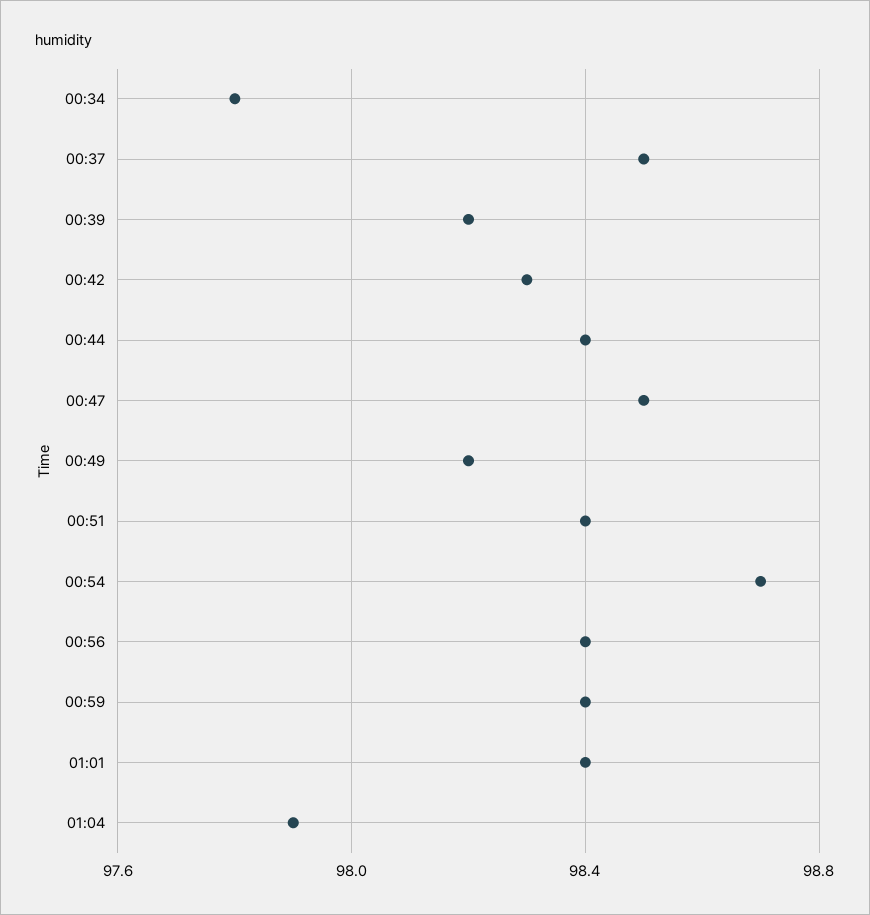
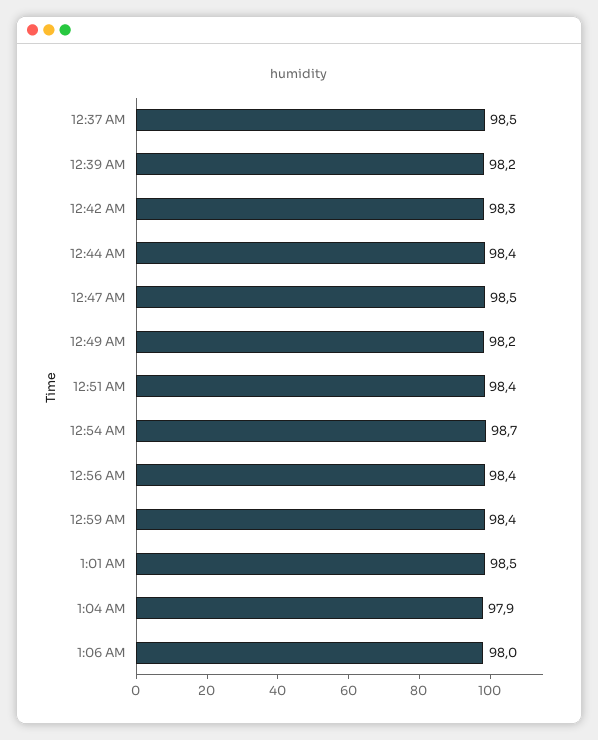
00:34: 97.8 -> none
01:01: 98.4 -> 98.5
1:06 AM: none -> 98

